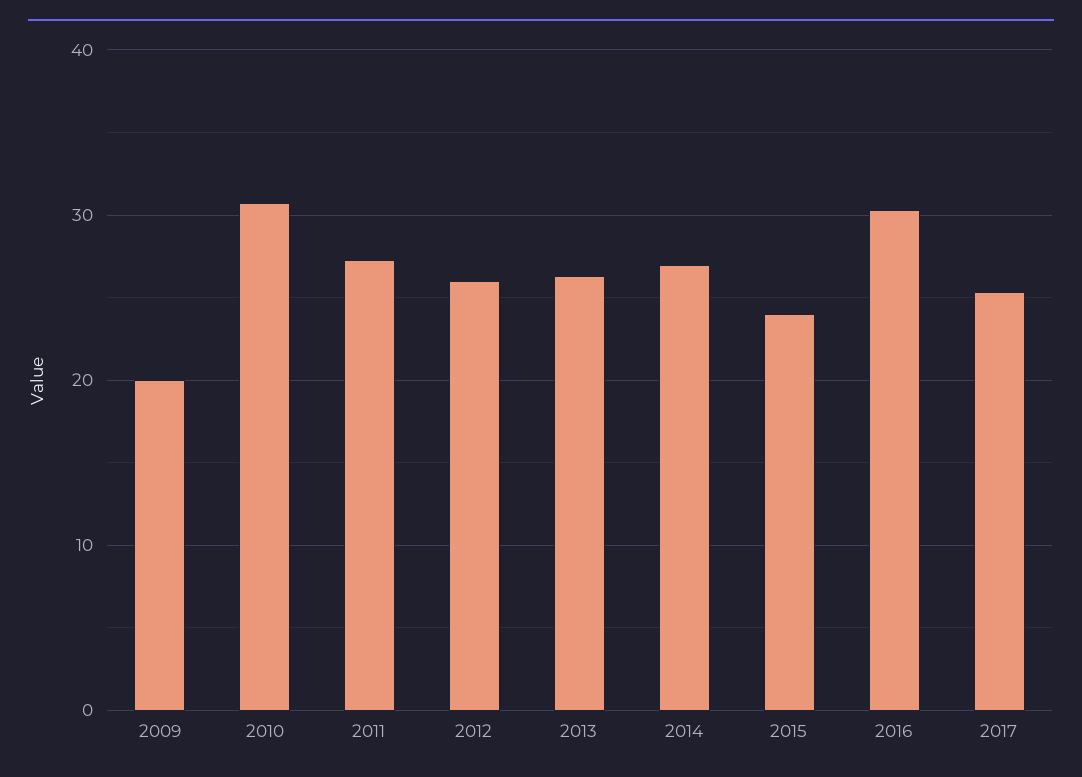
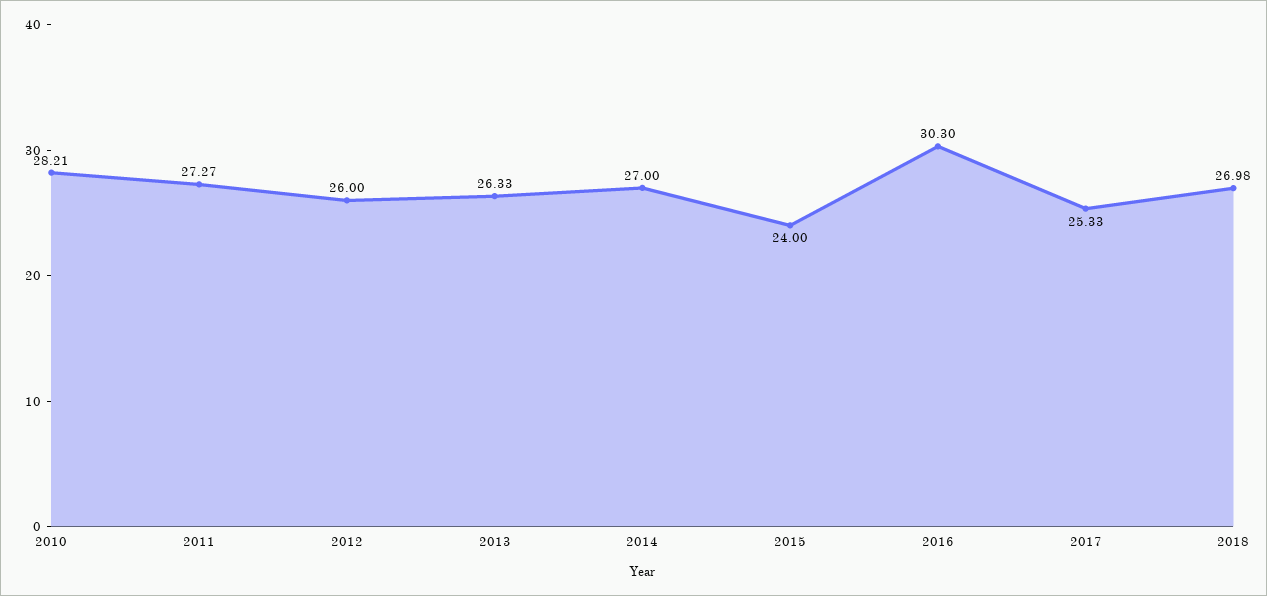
2009: 20 -> none
2010: 31 -> 28.21
2018: none -> 26.98

